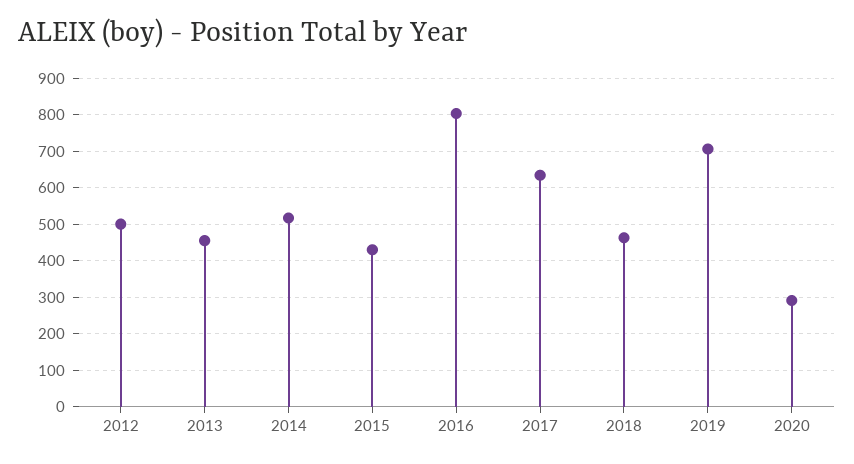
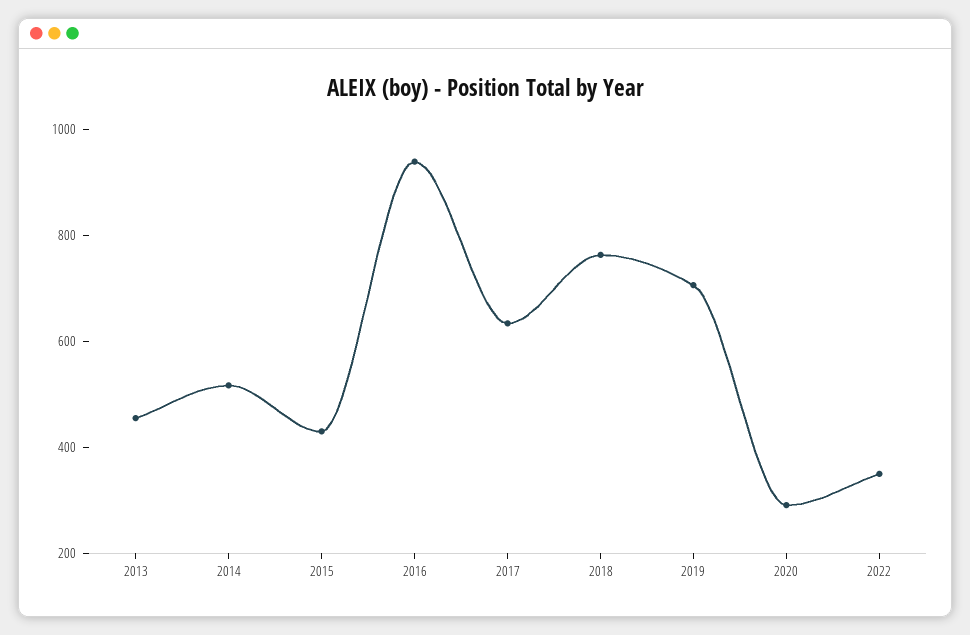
2012: 500 -> none
2016: 800 -> 950
2018: 460 -> 750
2022: none -> 350

